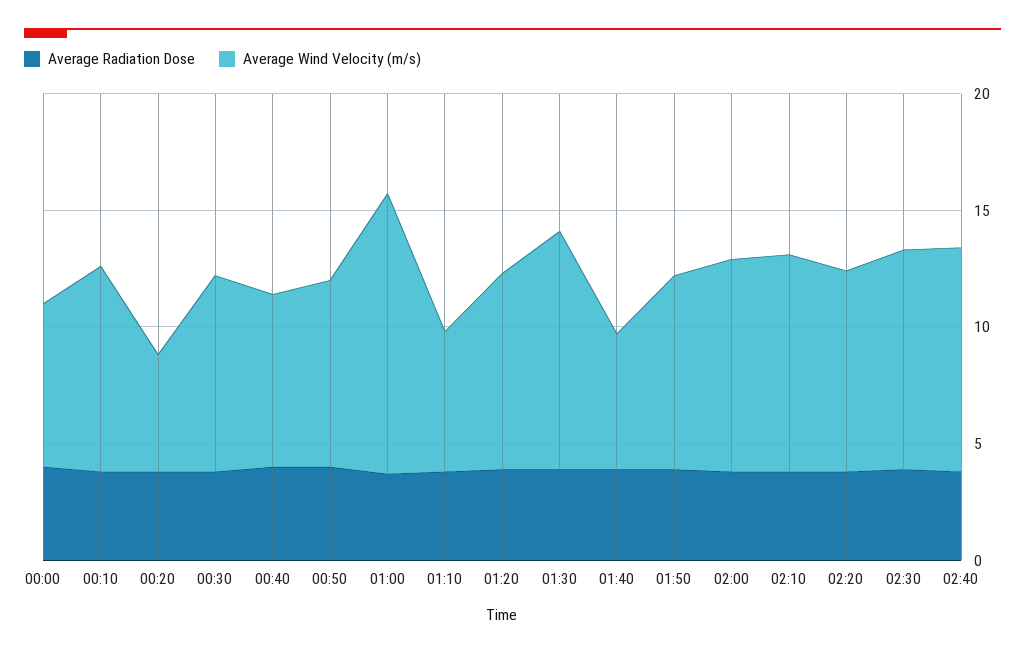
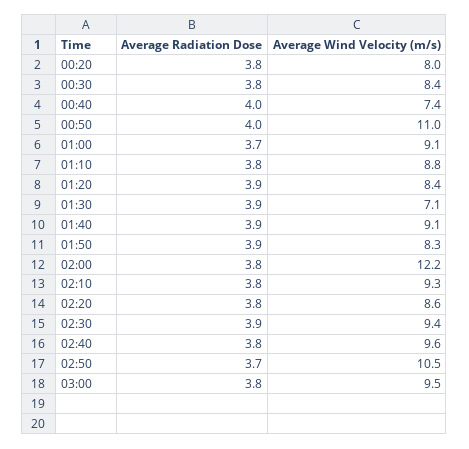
Average Radiation Dose, 00:00: 4 -> none
Average Wind Velocity (m/s), 00:00: 7 -> none
Average Radiation Dose, 00:10: 4 -> none
Average Wind Velocity (m/s), 00:10: 9 -> none
Average Wind Velocity (m/s), 00:20: 5 -> 8
Average Wind Velocity (m/s), 00:50: 8 -> 11
Average Wind Velocity (m/s), 01:00: 12 -> 9.1
Average Wind Velocity (m/s), 01:10: 6 -> 8.8
Average Wind Velocity (m/s), 01:30: 10 -> 7.1
Average Wind Velocity (m/s), 01:40: 6 -> 9.1
Average Wind Velocity (m/s), 02:00: 9 -> 12.2
Average Radiation Dose, 02:50: none -> 3.7
Average Wind Velocity (m/s), 02:50: none -> 10.5
Average Radiation Dose, 03:00: none -> 3.8
Average Wind Velocity (m/s), 03:00: none -> 9.5

